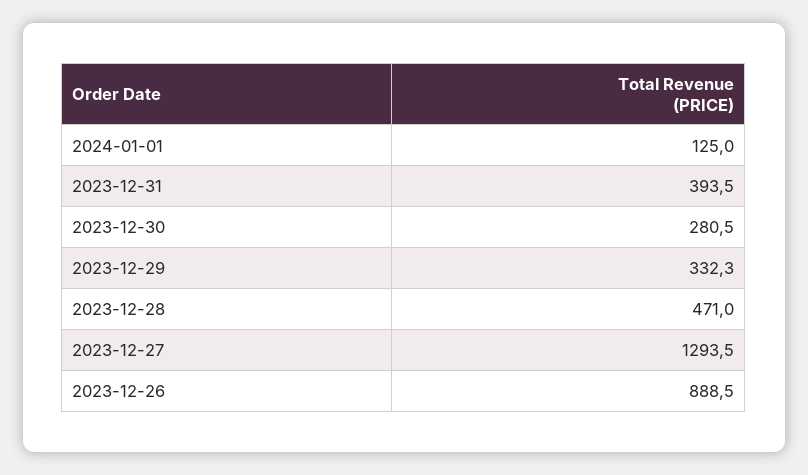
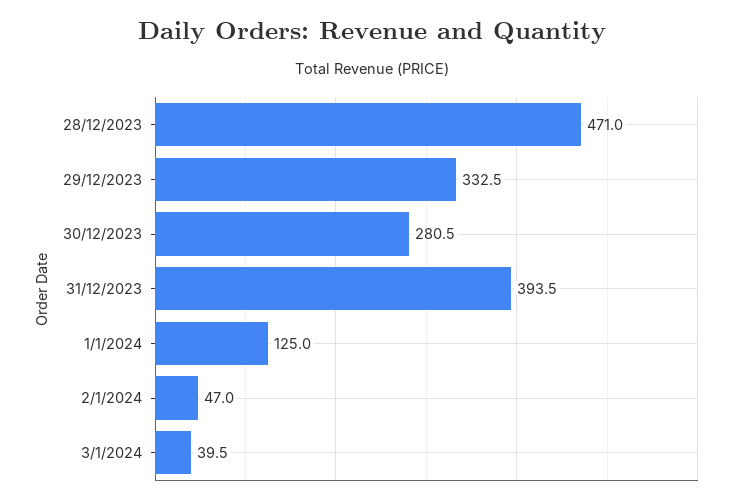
2023-12-29: 332.3 -> 332.5
2023-12-27: 1293.5 -> none
2023-12-26: 888.5 -> none
2/1/2024: none -> 47
3/1/2024: none -> 39.5

